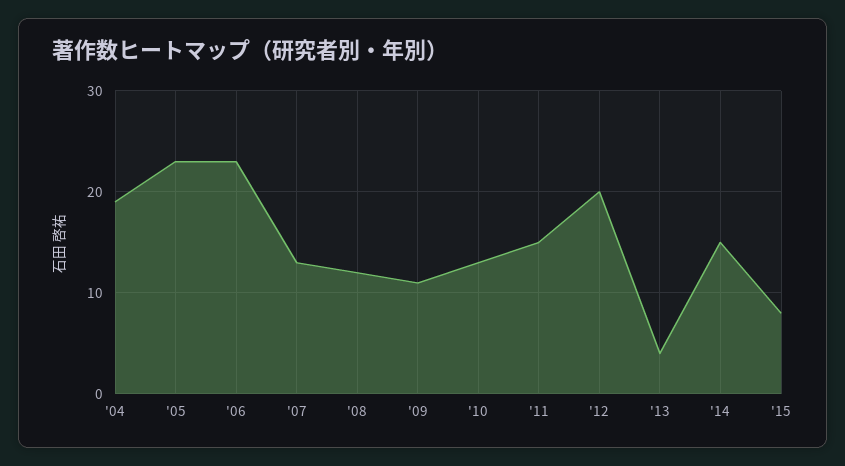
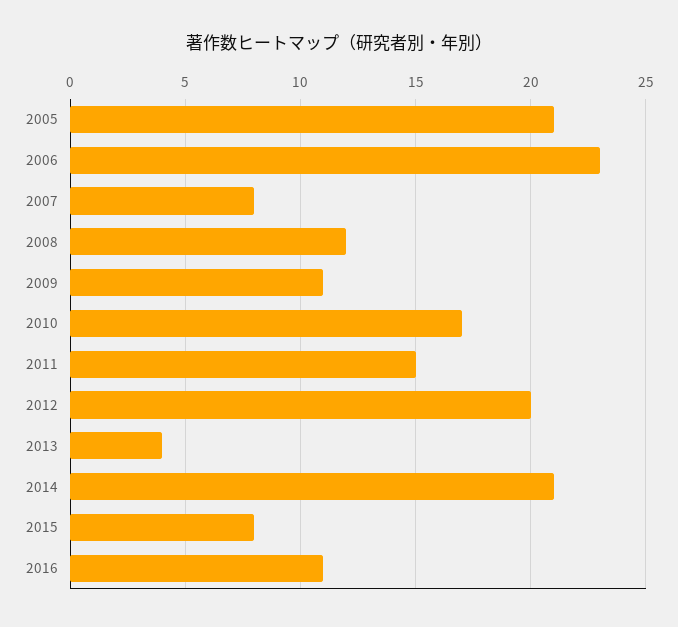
'04: 19 -> none
'05: 23 -> 21
'07: 13 -> 8
'10: 13 -> 17
'14: 15 -> 21
2016: none -> 11

